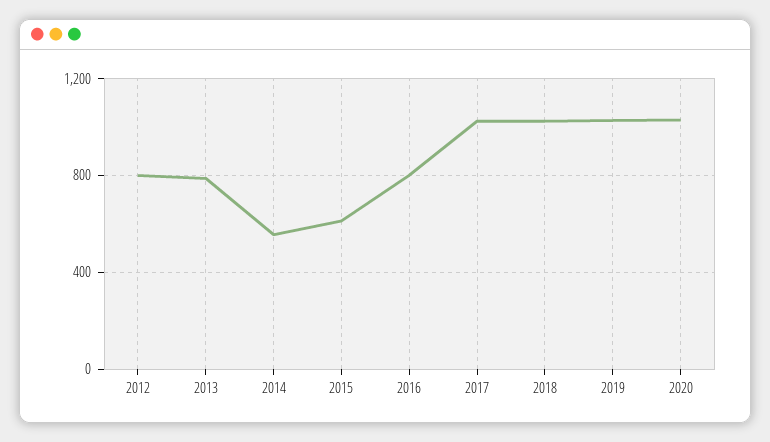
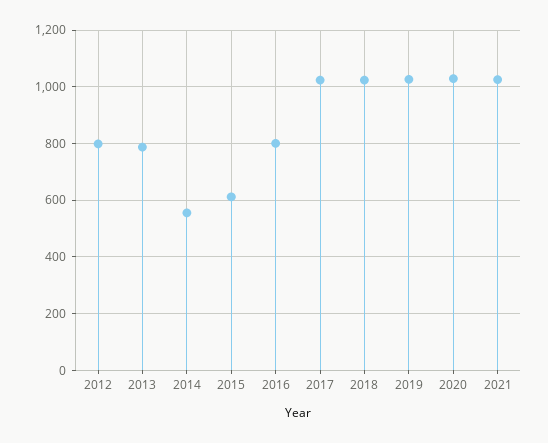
2021: none -> 1025

